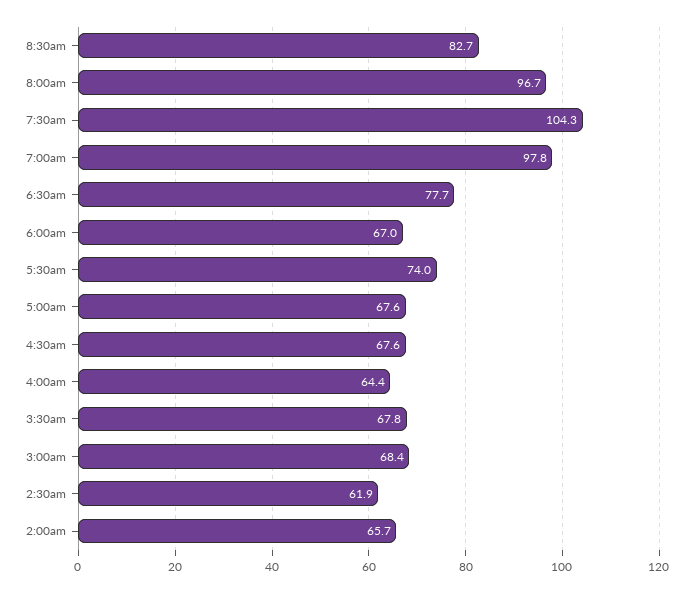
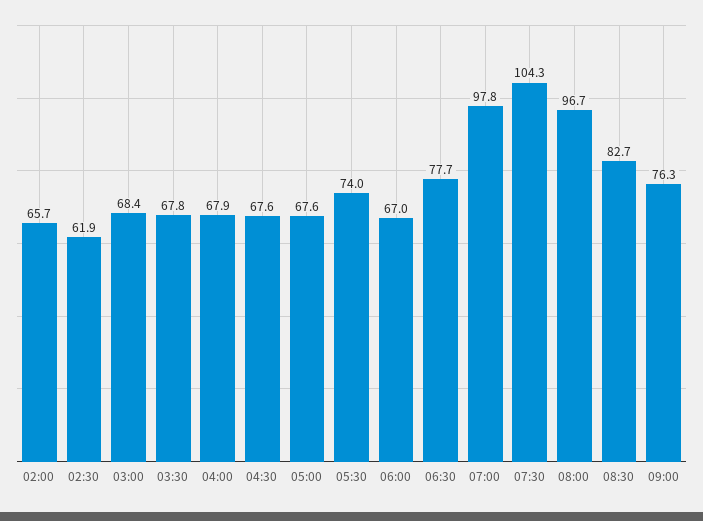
4:00am: 64.4 -> 67.9
09:00: none -> 76.3

